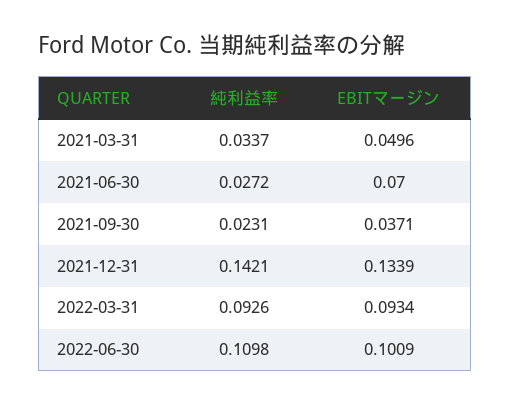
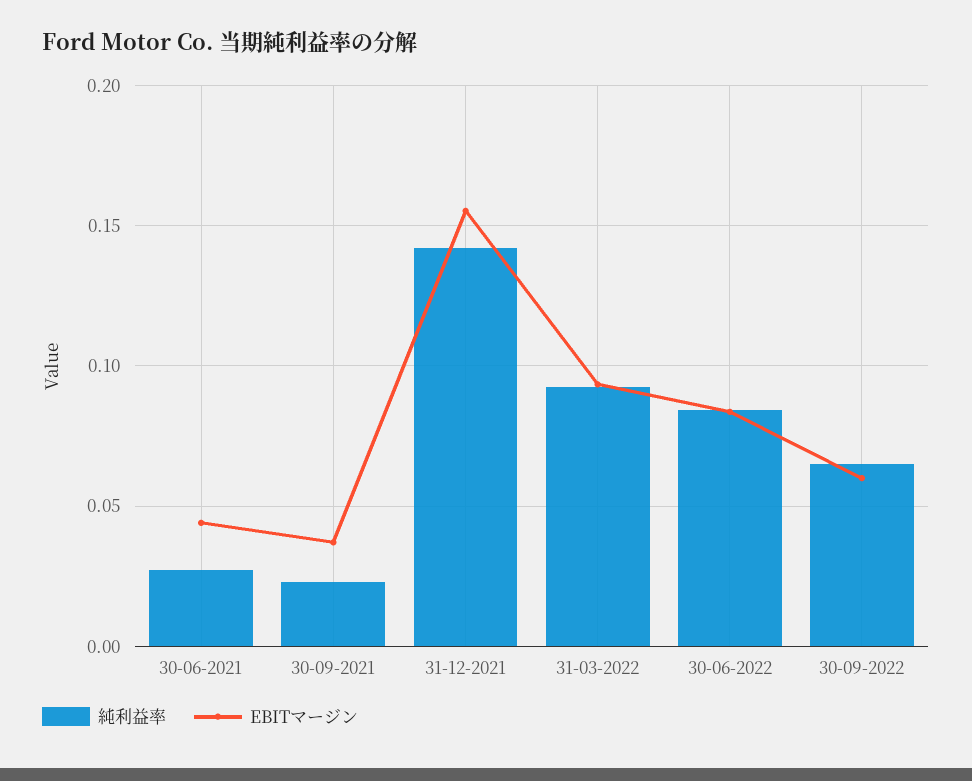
純利益率, 2021-03-31: 0.0337 -> none
EBITマージン, 2021-03-31: 0.0496 -> none
EBITマージン, 2021-06-30: 0.07 -> 0.045
EBITマージン, 2021-12-31: 0.1339 -> 0.155
純利益率, 2022-06-30: 0.1098 -> 0.085
EBITマージン, 2022-06-30: 0.1009 -> 0.085
純利益率, 30-09-2022: none -> 0.065
EBITマージン, 30-09-2022: none -> 0.06

